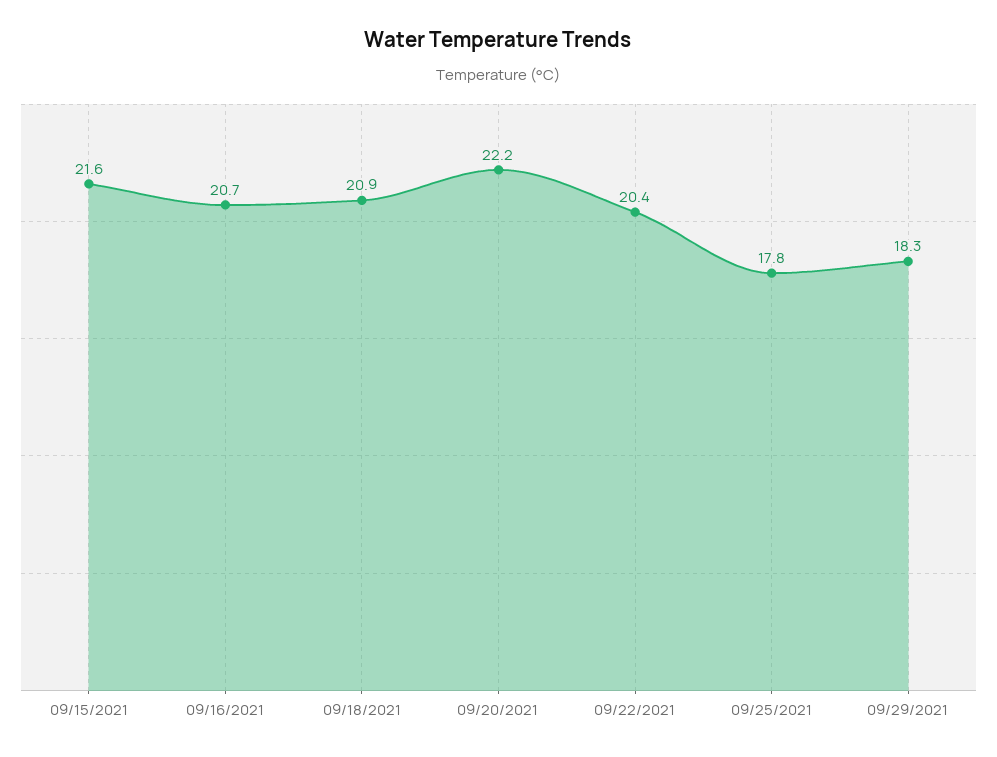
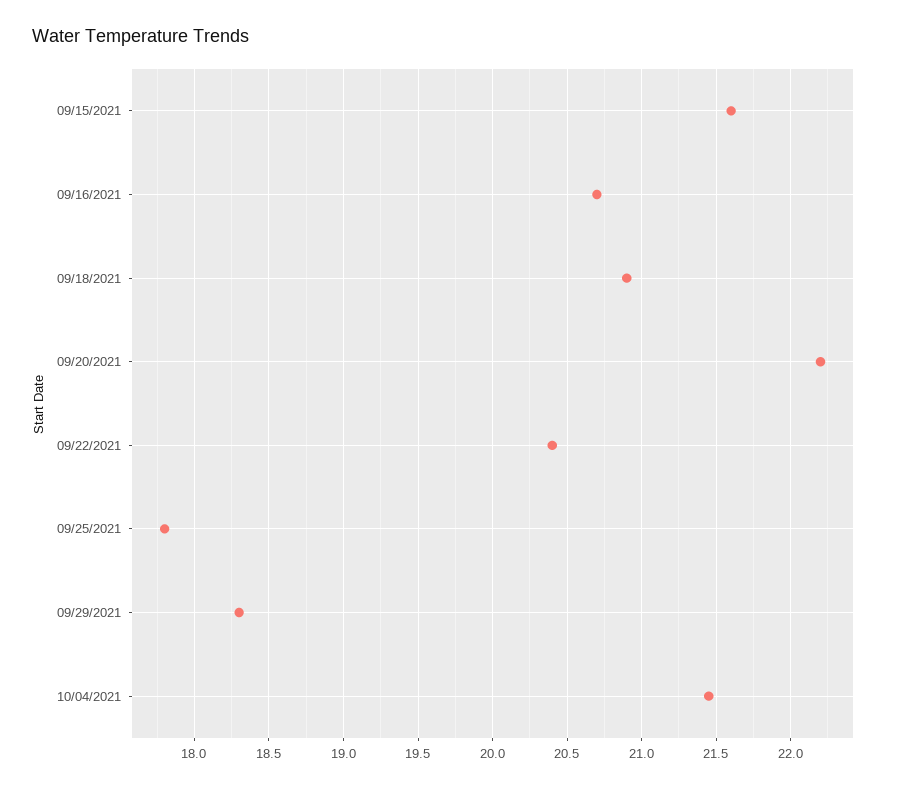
10/04/2021: none -> 21.45

